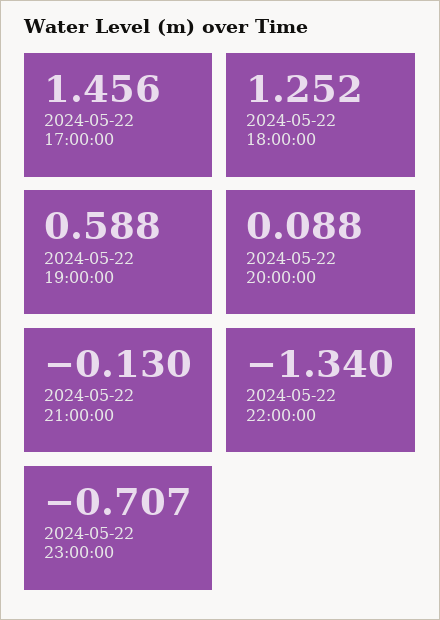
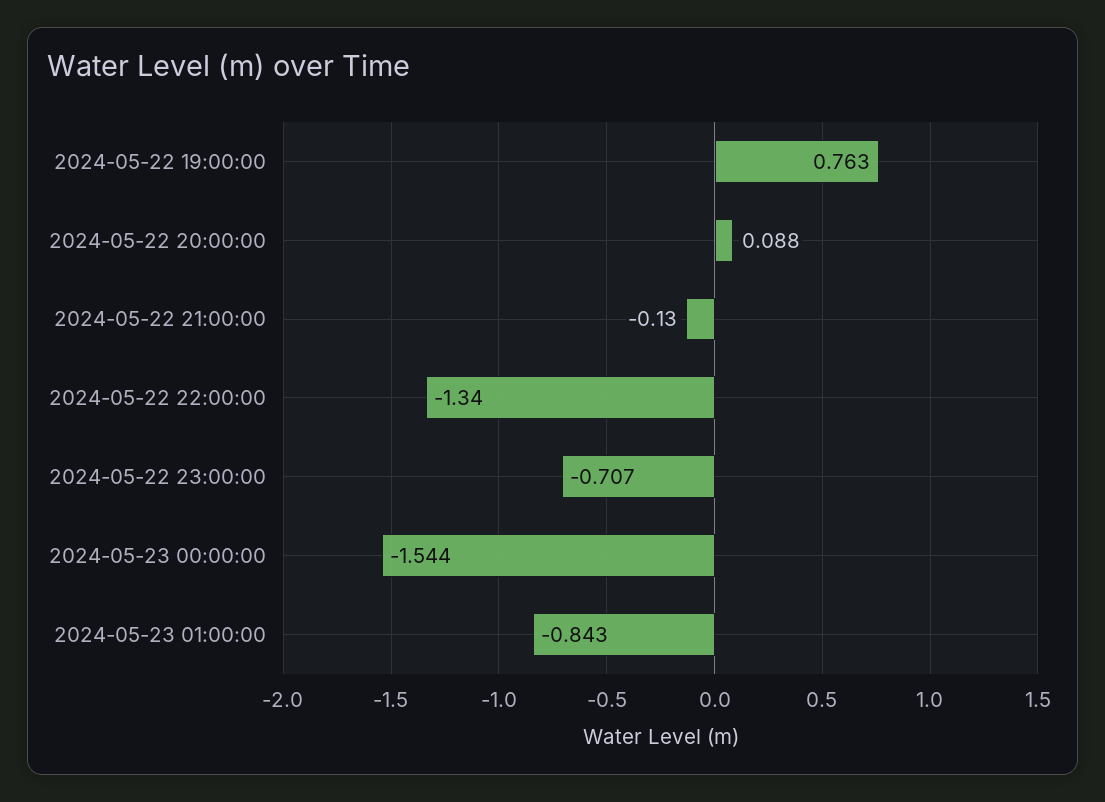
2024-05-22 17:00:00: 1.456 -> none
2024-05-22 18:00:00: 1.252 -> none
2024-05-22 19:00:00: 0.588 -> 0.763
2024-05-23 00:00:00: none -> -1.544
2024-05-23 01:00:00: none -> -0.843

